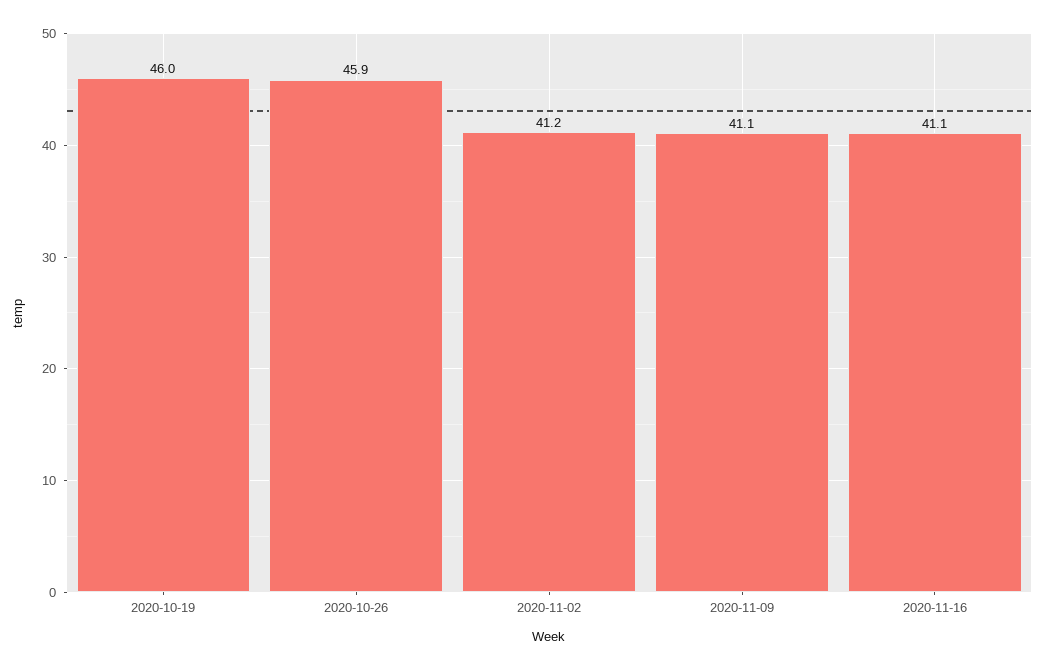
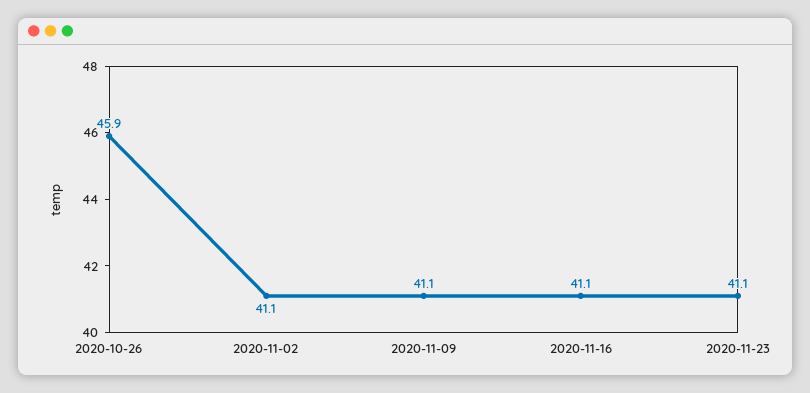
2020-10-19: 46 -> none
2020-11-02: 41.2 -> 41.1
2020-11-23: none -> 41.1

